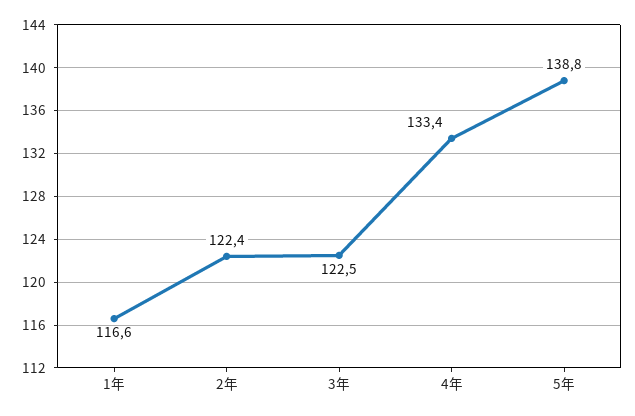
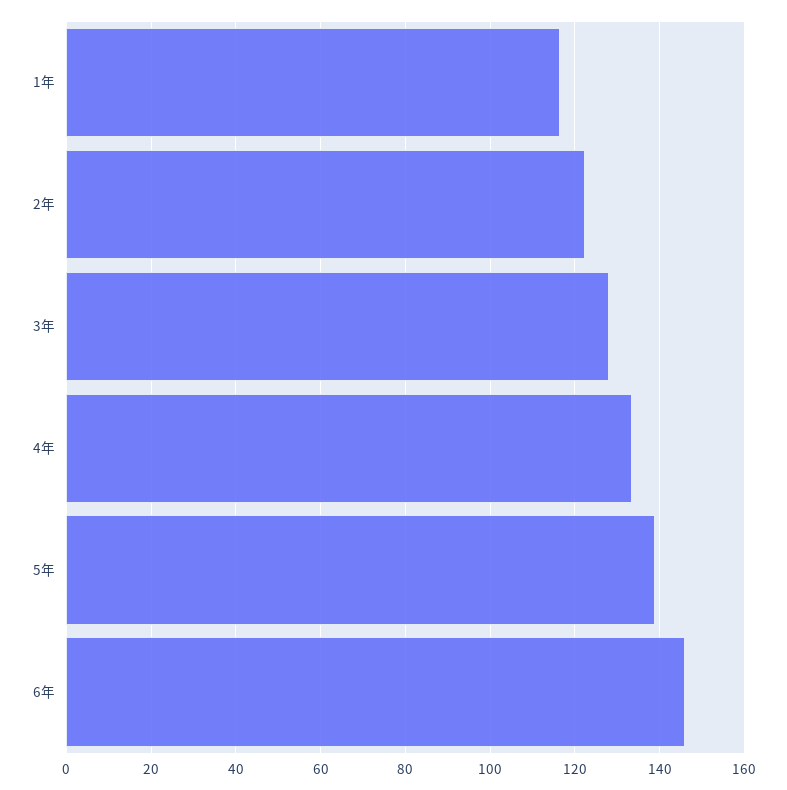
3年: 122.5 -> 128
6年: none -> 146

